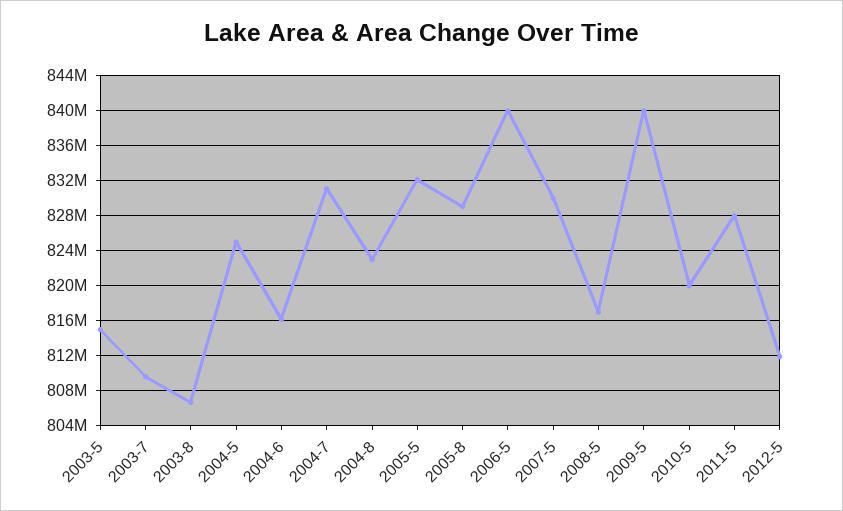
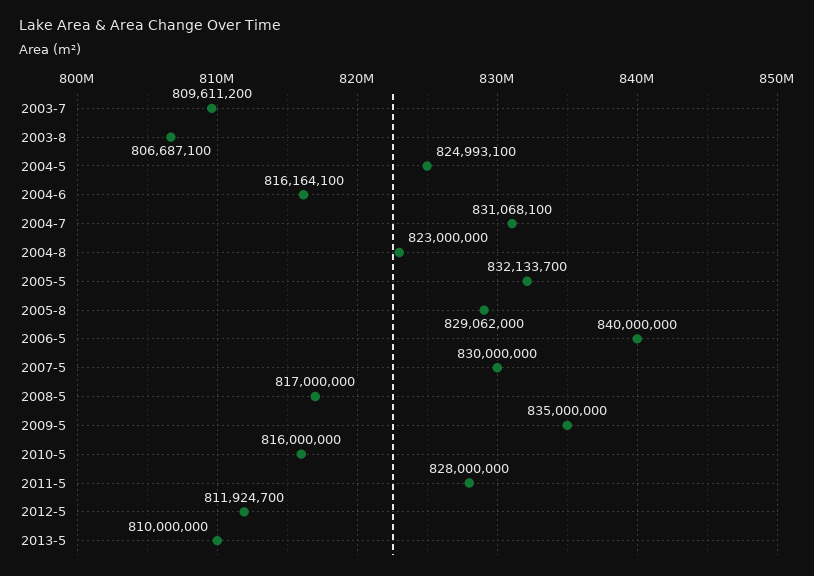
2003-5: 815000000 -> none
2009-5: 840000000 -> 835000000
2010-5: 820000000 -> 816000000
2013-5: none -> 810000000

